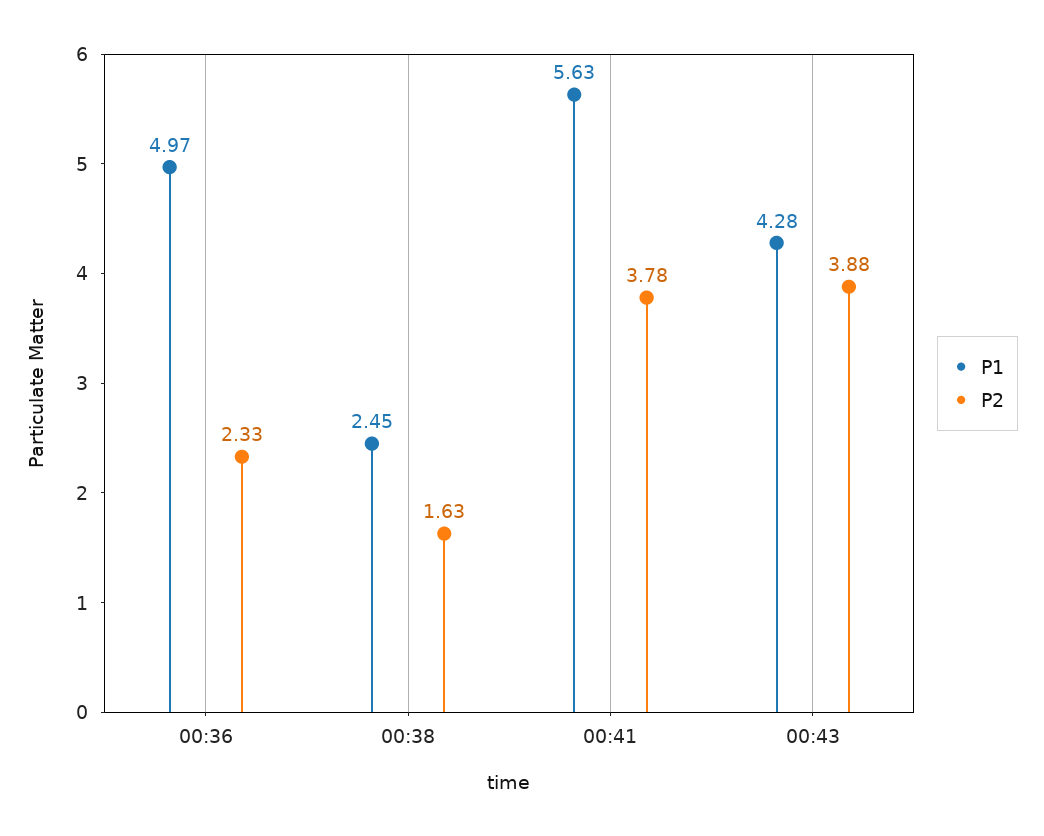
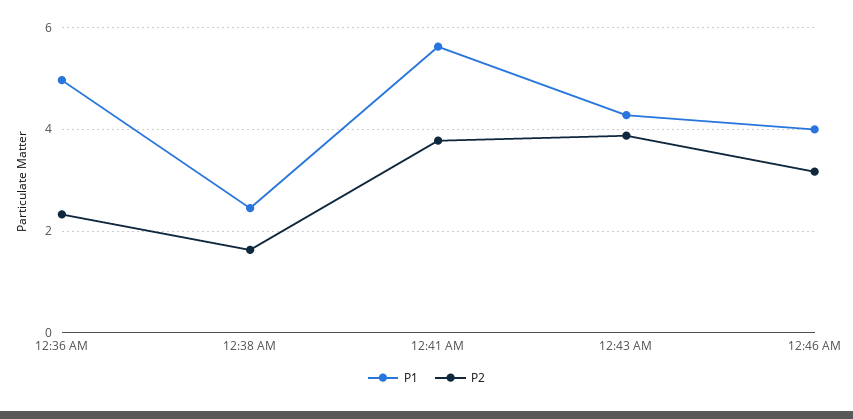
P1, 12:46 AM: none -> 4
P2, 12:46 AM: none -> 3.2

